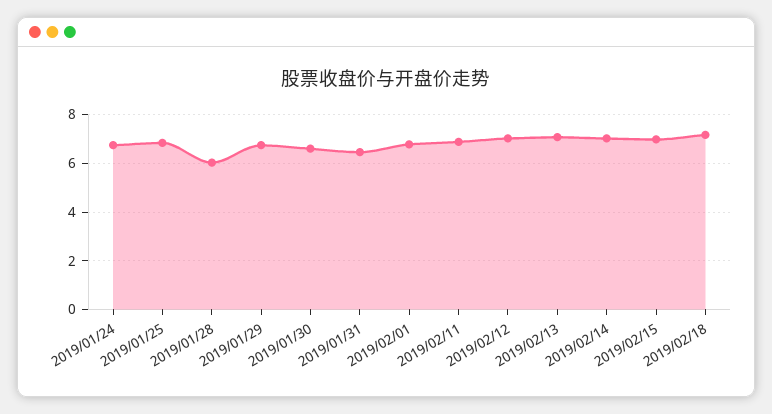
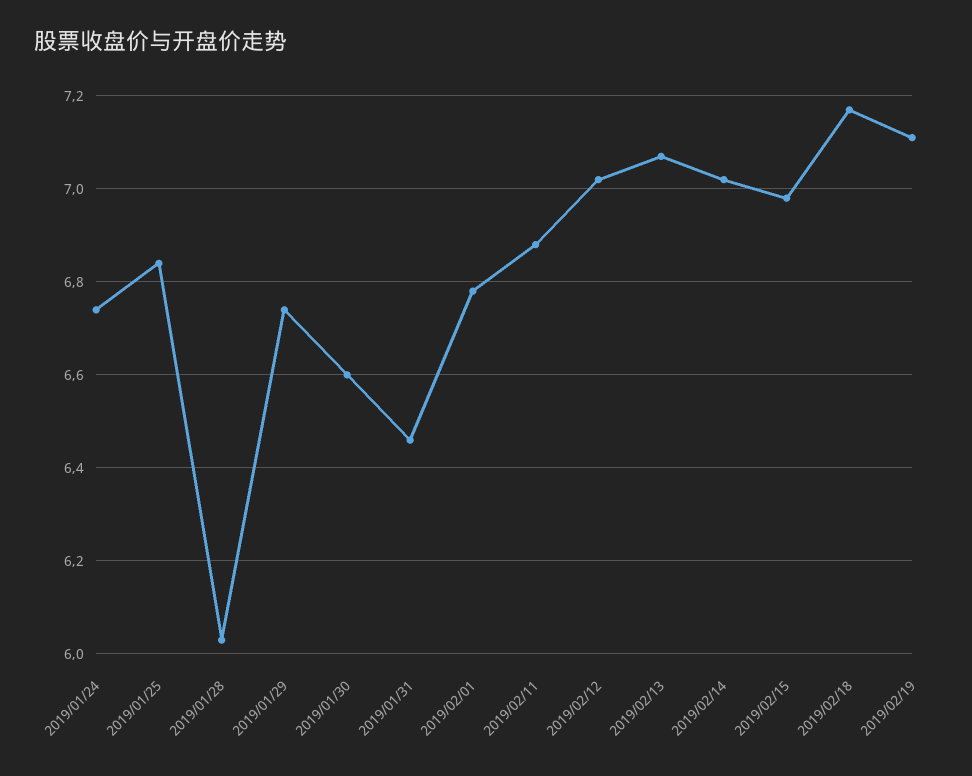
2019/02/19: none -> 7.1

